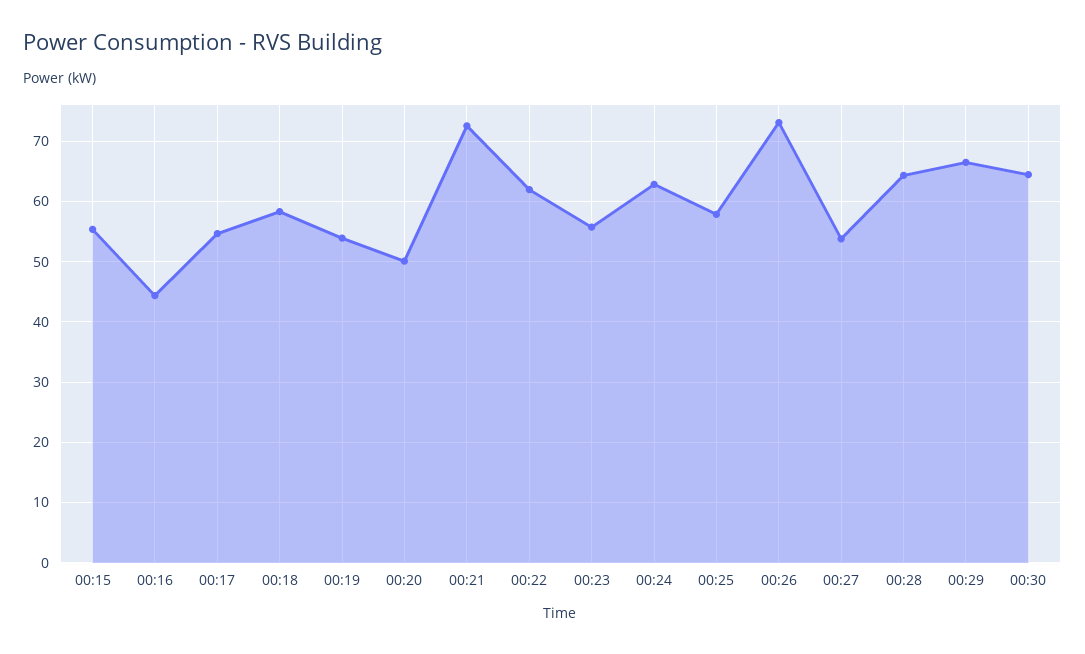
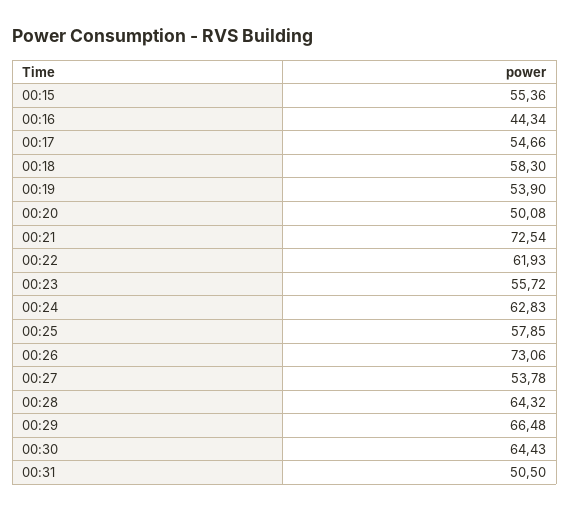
00:31: none -> 50.5

